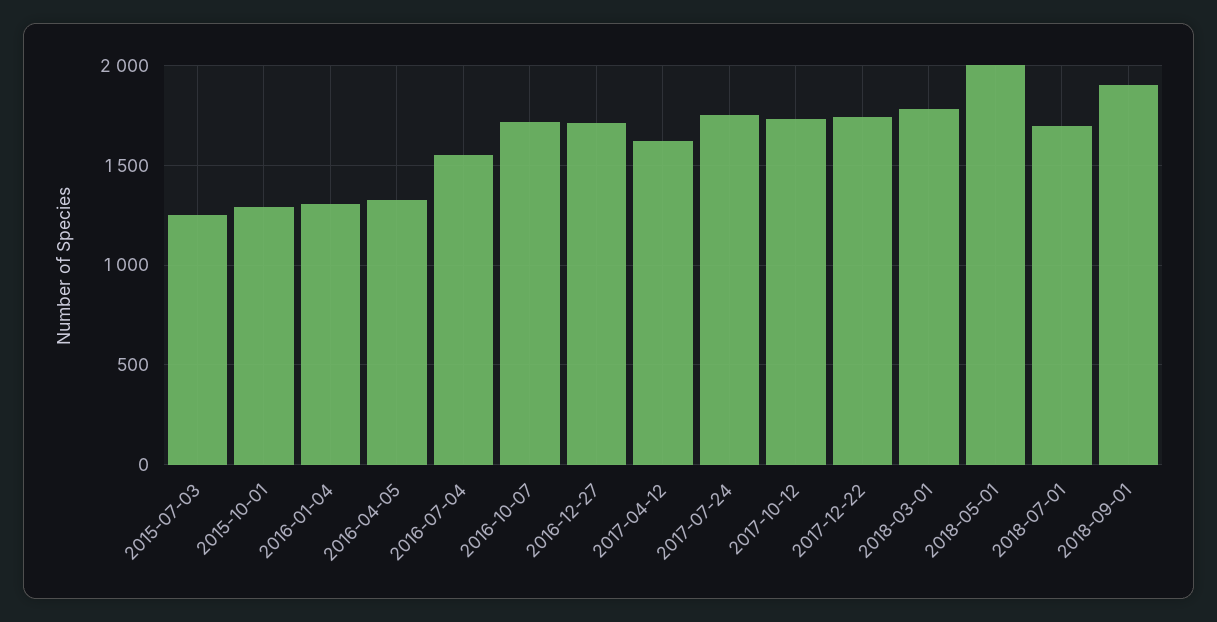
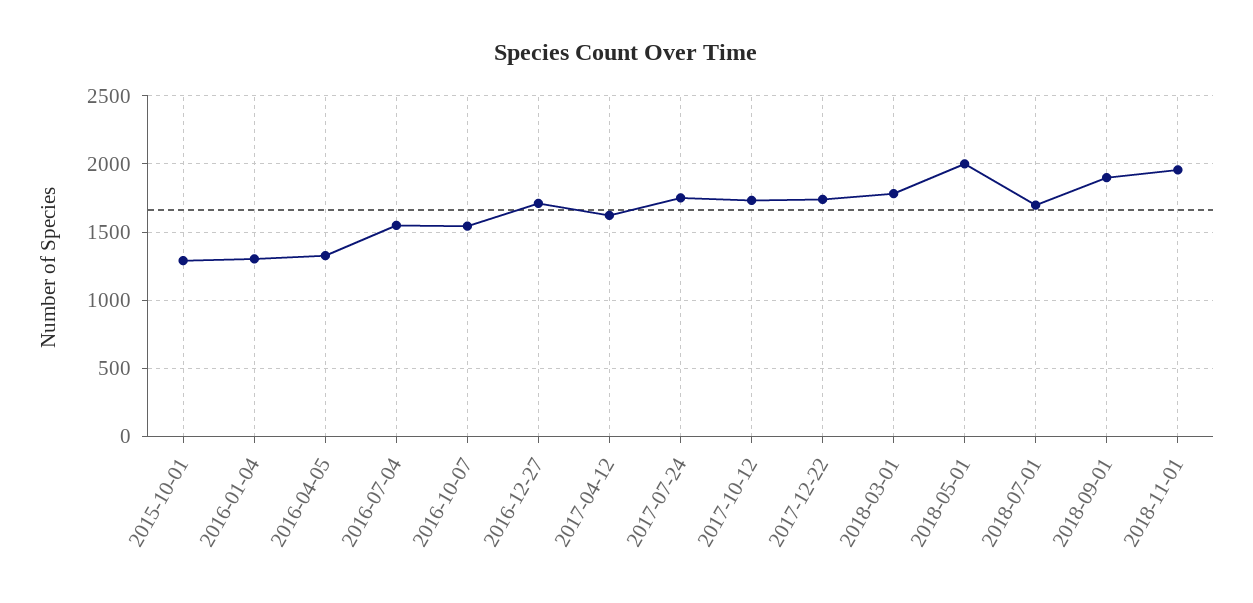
2015-07-03: 1250 -> none
2016-10-07: 1700 -> 1550
2018-11-01: none -> 1950

